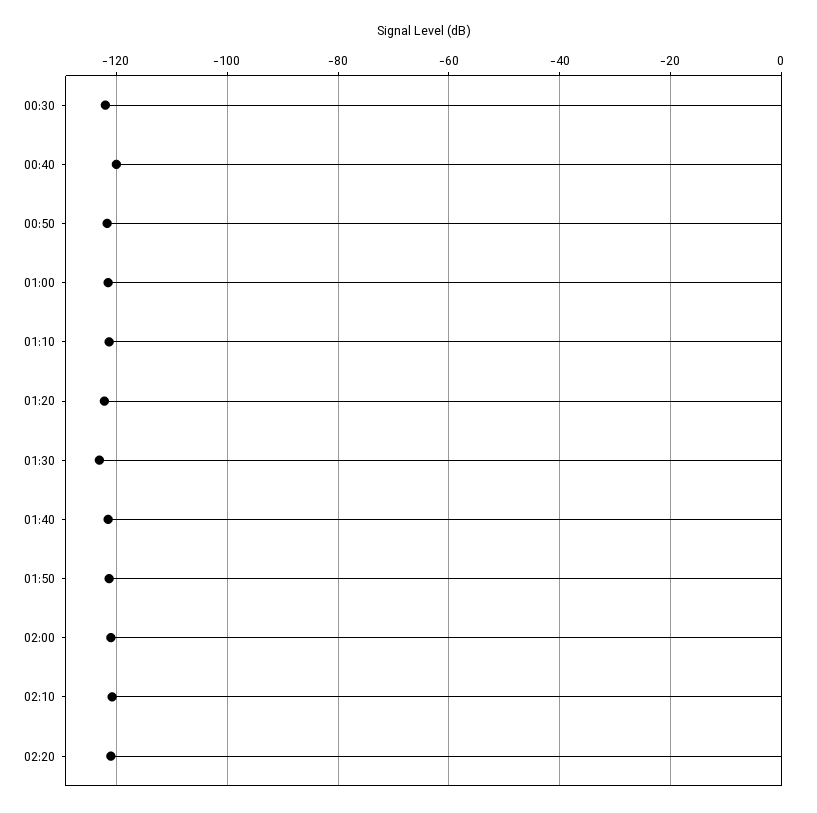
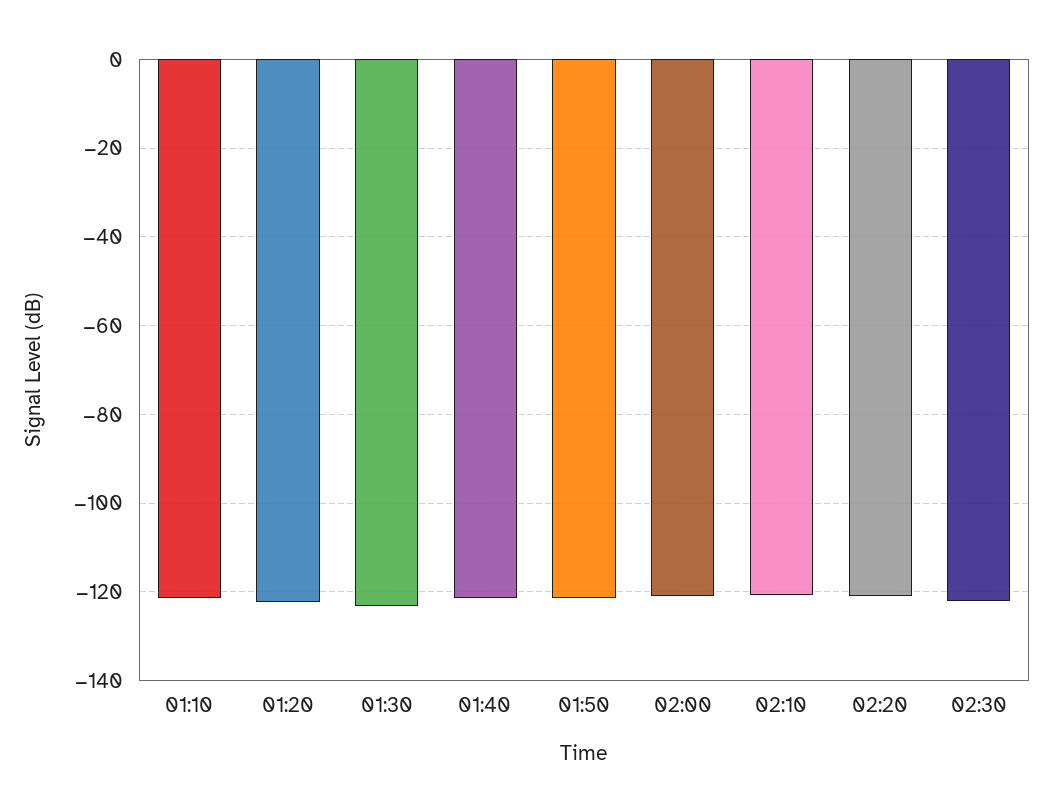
00:30: -122 -> none
00:40: -120 -> none
00:50: -122 -> none
01:00: -122 -> none
02:30: none -> -122

